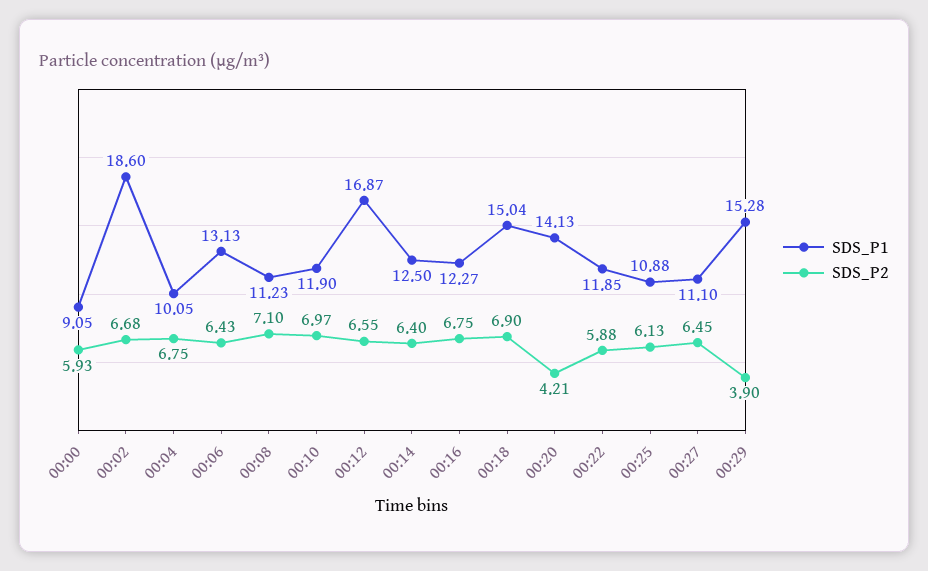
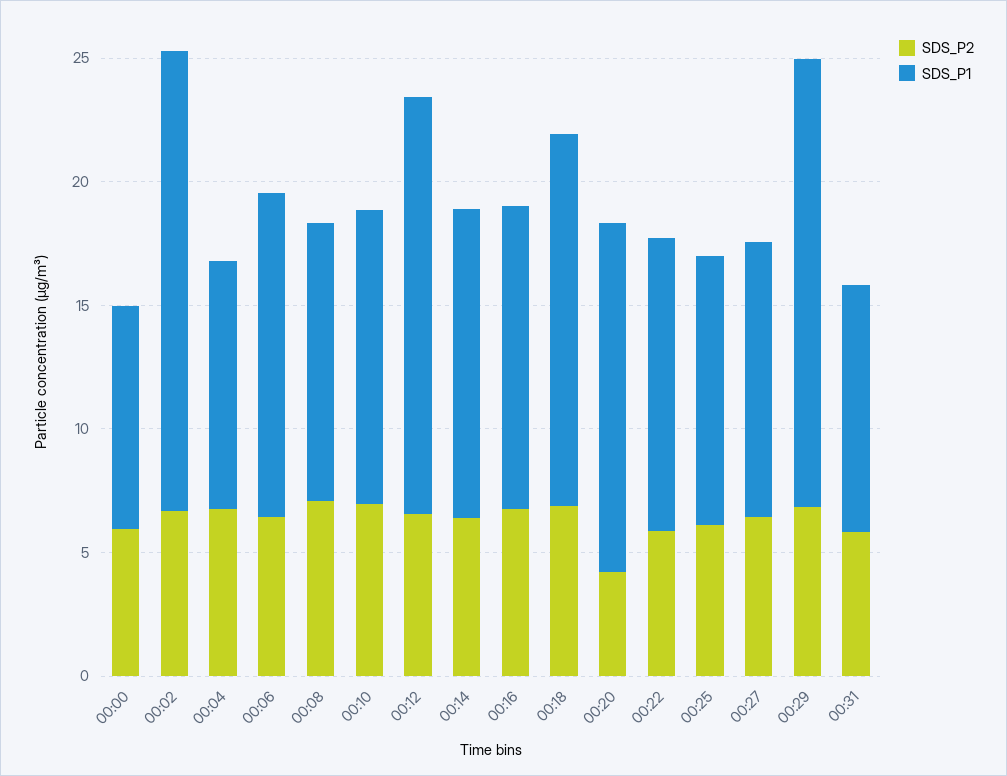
SDS_P1, 00:29: 15.28 -> 18
SDS_P2, 00:29: 3.9 -> 7
SDS_P2, 00:31: none -> 6
SDS_P1, 00:31: none -> 10

